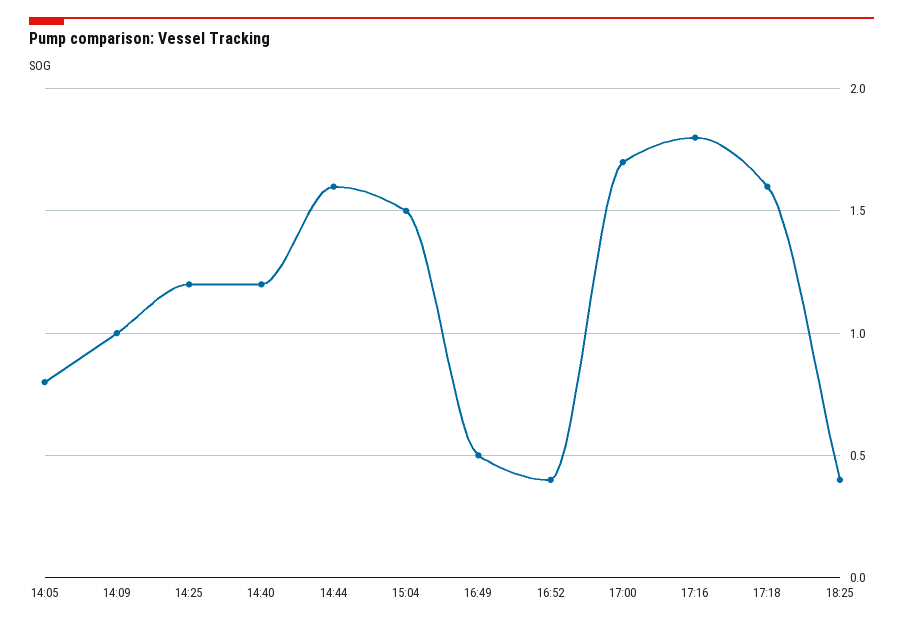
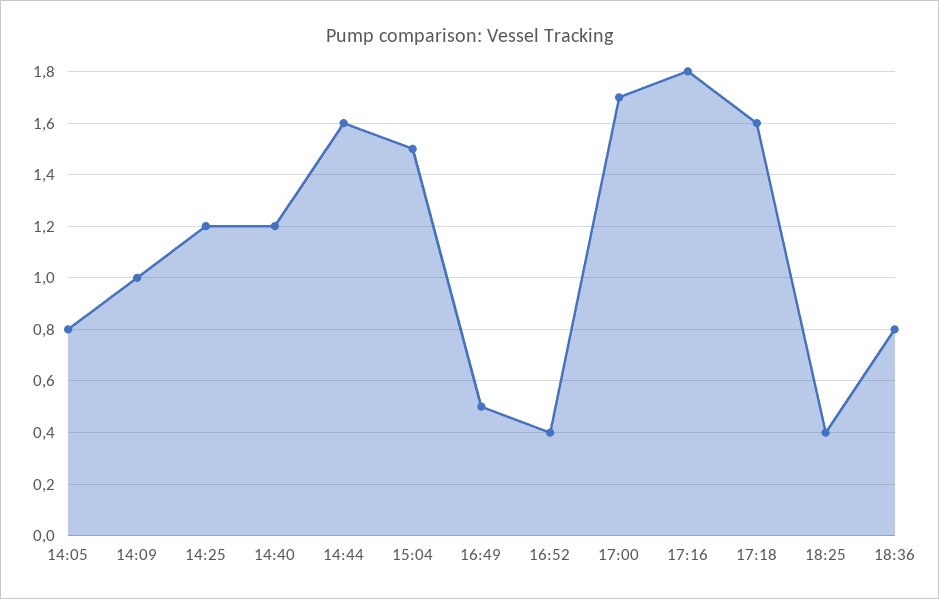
18:36: none -> 0.8

